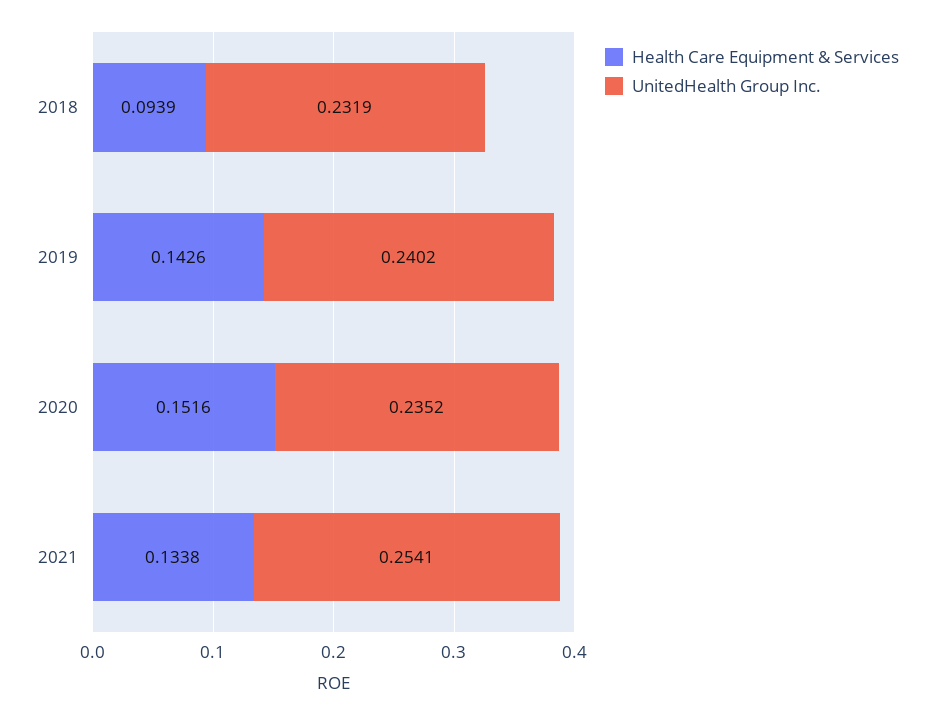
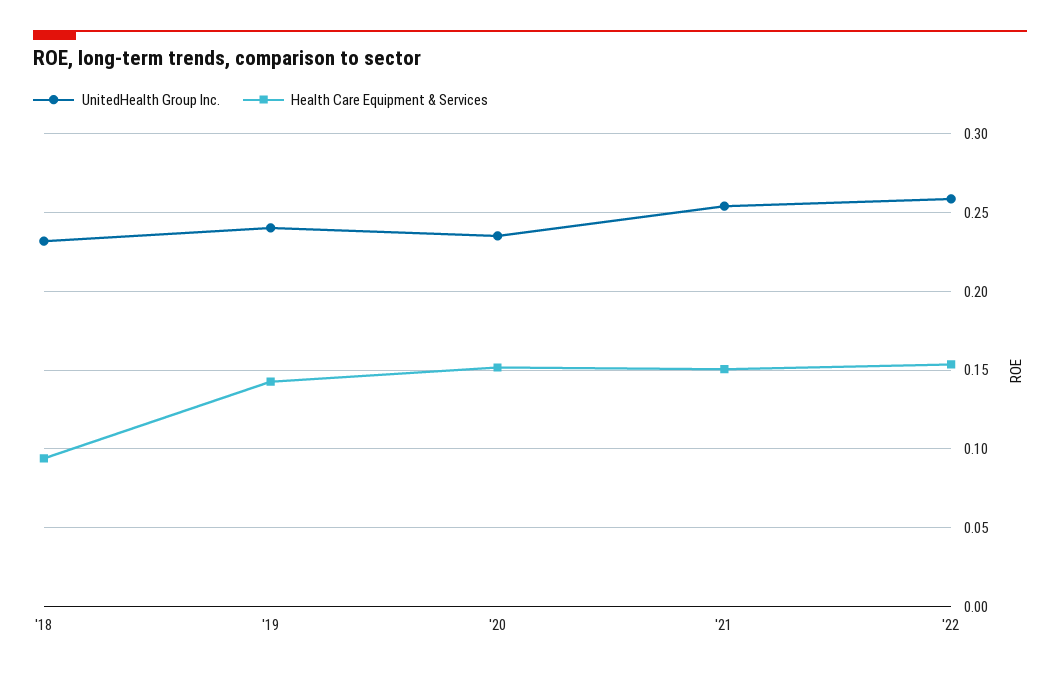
Health Care Equipment & Services, 2021: 0.1338 -> 0.15
UnitedHealth Group Inc., '22: none -> 0.26
Health Care Equipment & Services, '22: none -> 0.155

